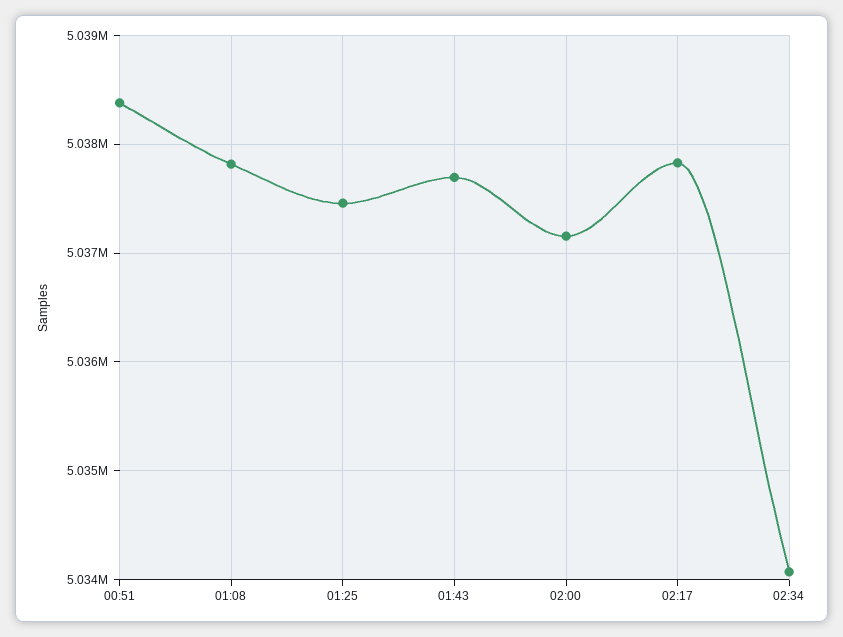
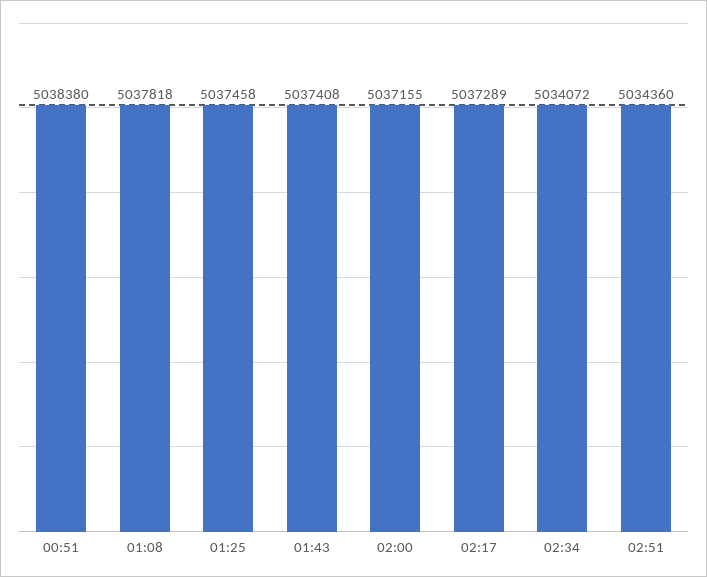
01:43: 5037700 -> 5037408
02:17: 5037800 -> 5037289
02:51: none -> 5034360

